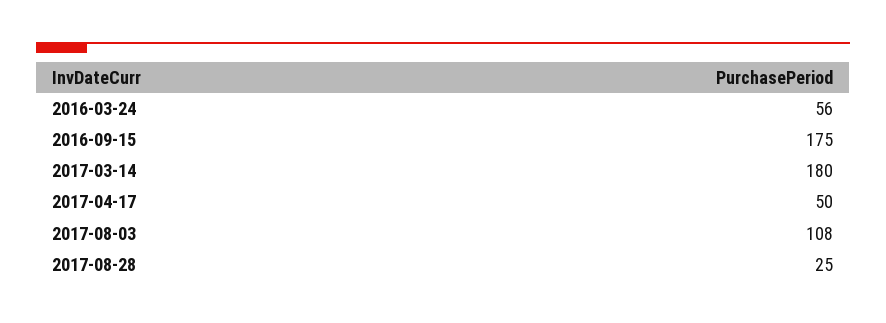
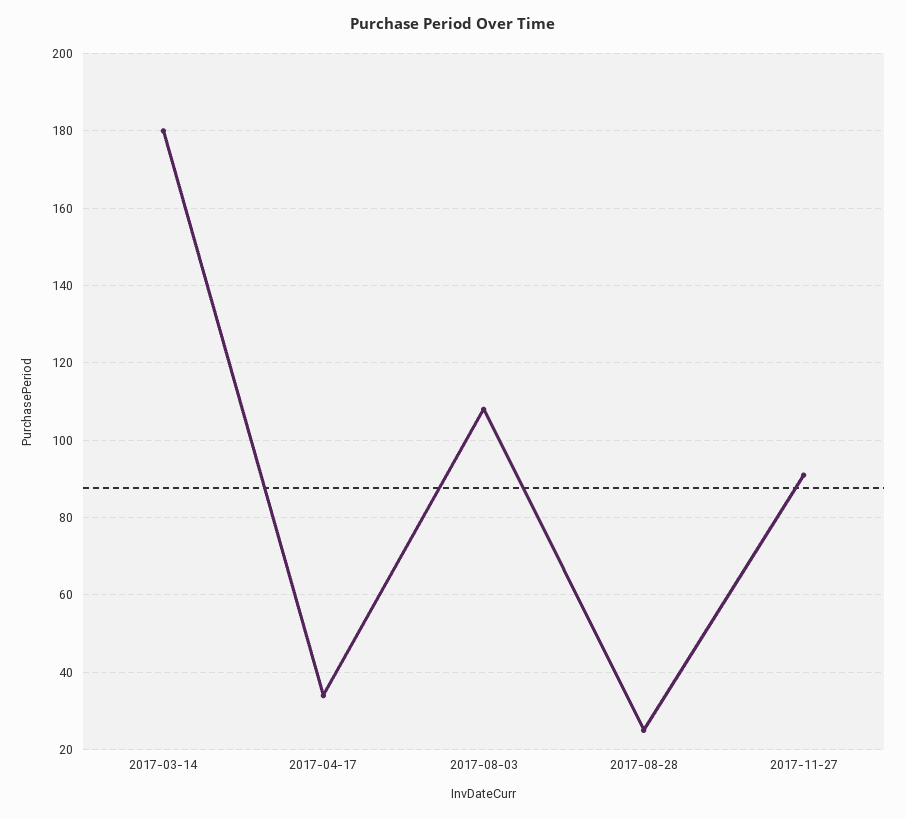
2016-03-24: 56 -> none
2016-09-15: 175 -> none
2017-04-17: 50 -> 35
2017-11-27: none -> 90

